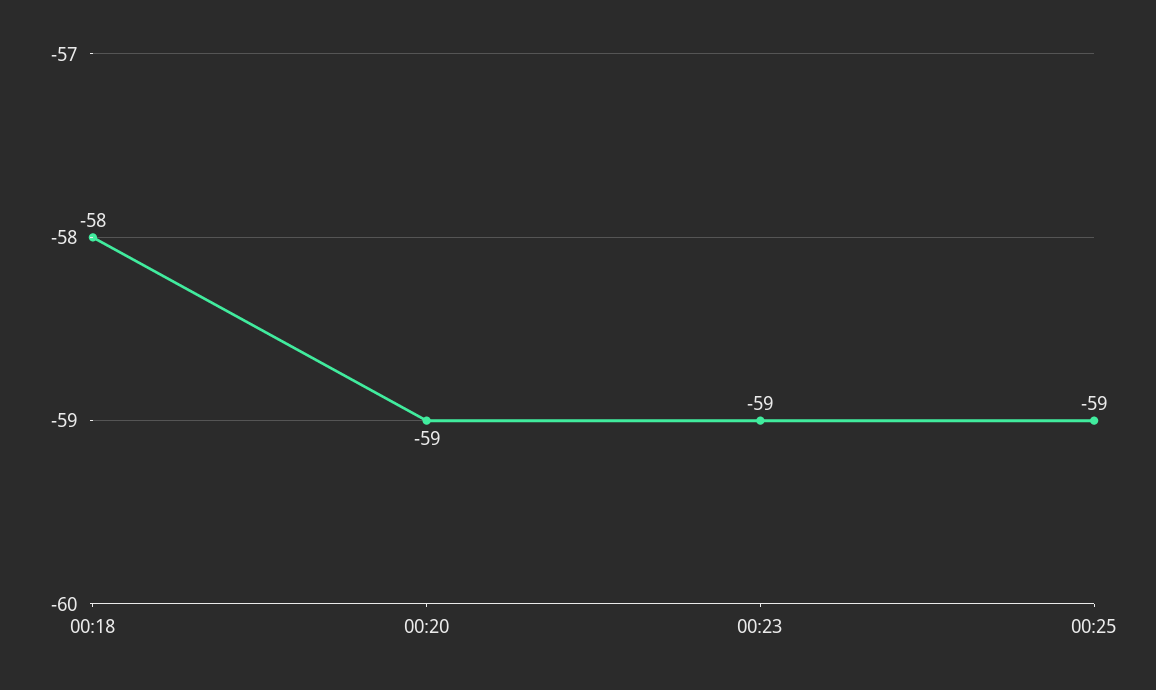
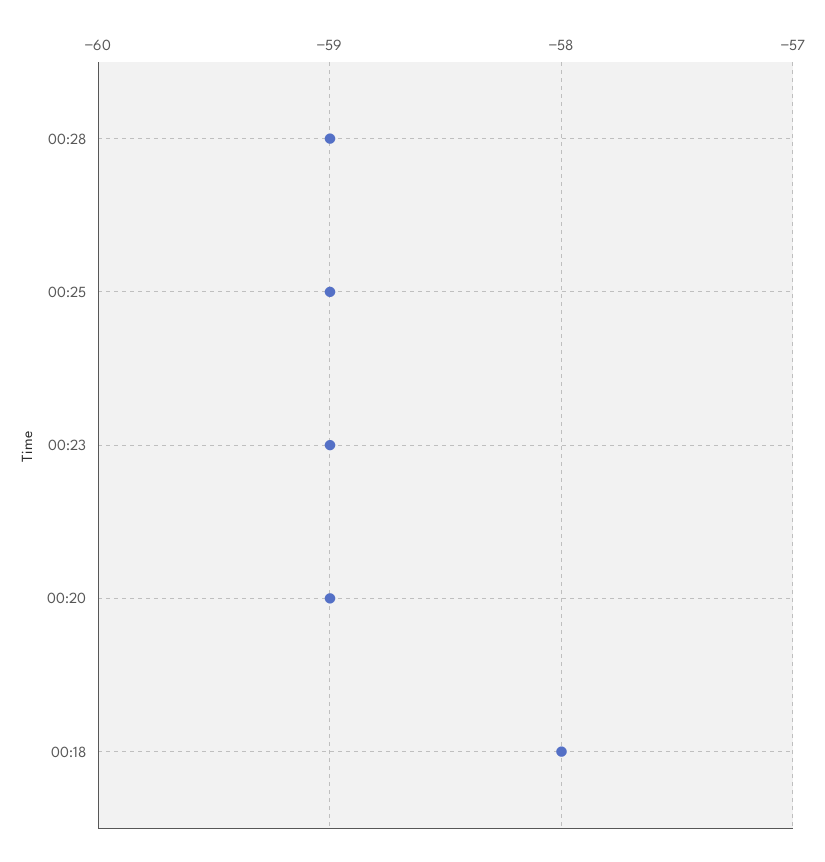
00:28: none -> -59

